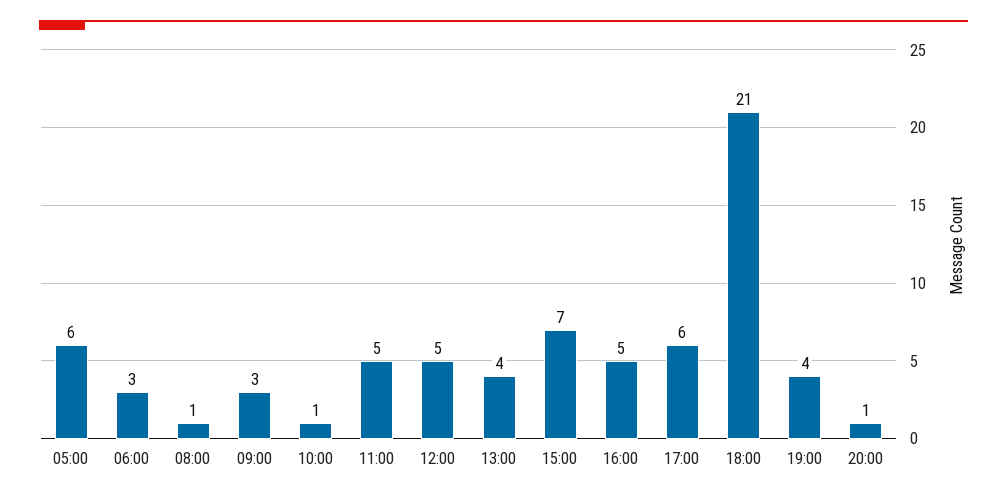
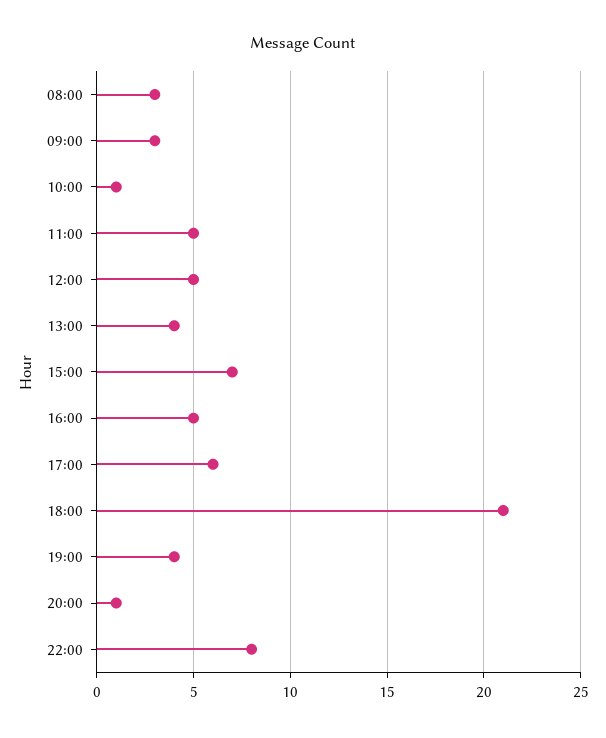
05:00: 6 -> none
06:00: 3 -> none
08:00: 1 -> 3
22:00: none -> 8

